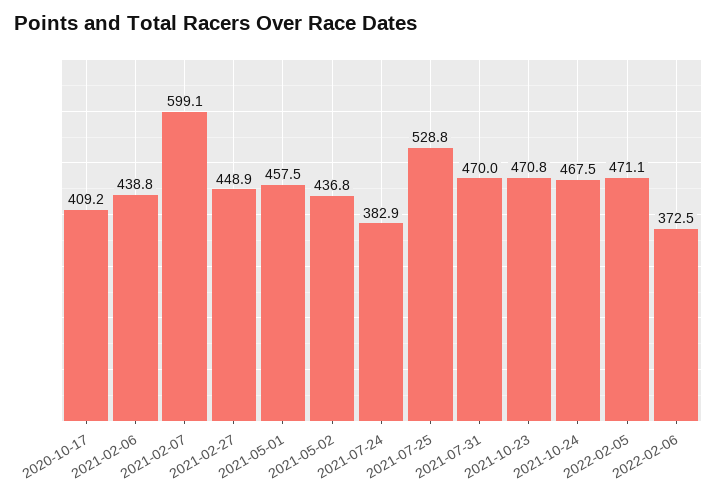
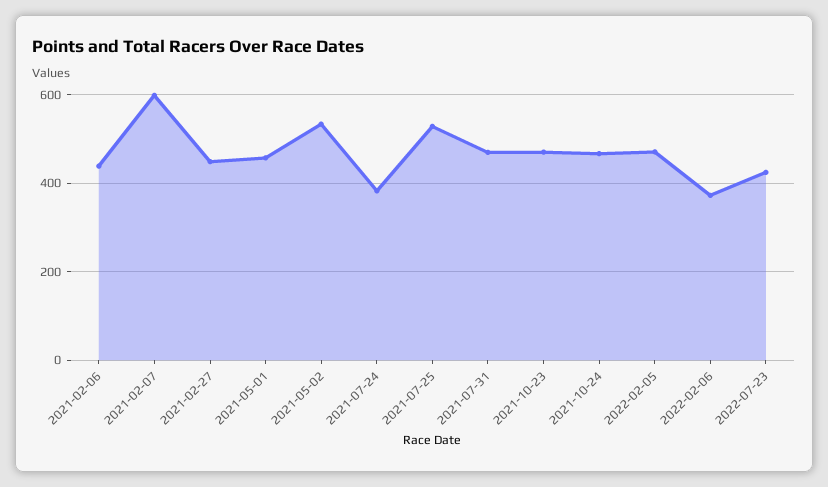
2020-10-17: 409.2 -> none
2021-05-02: 436.8 -> 540
2022-07-23: none -> 420

